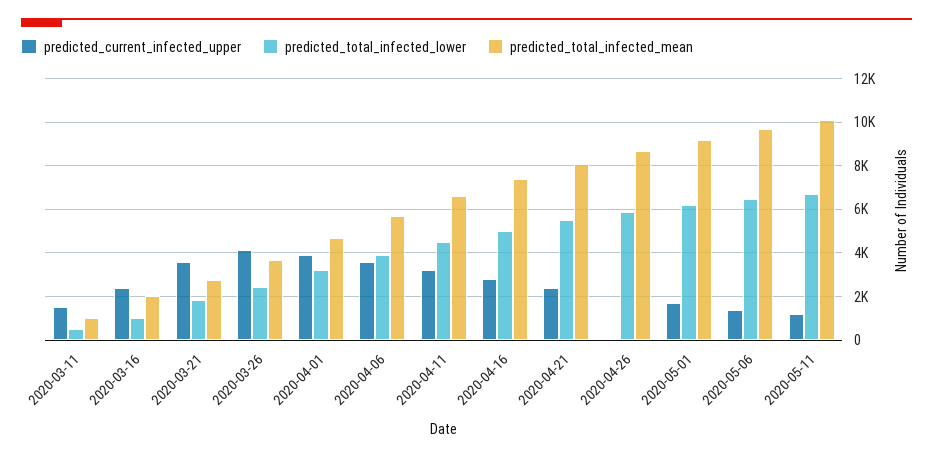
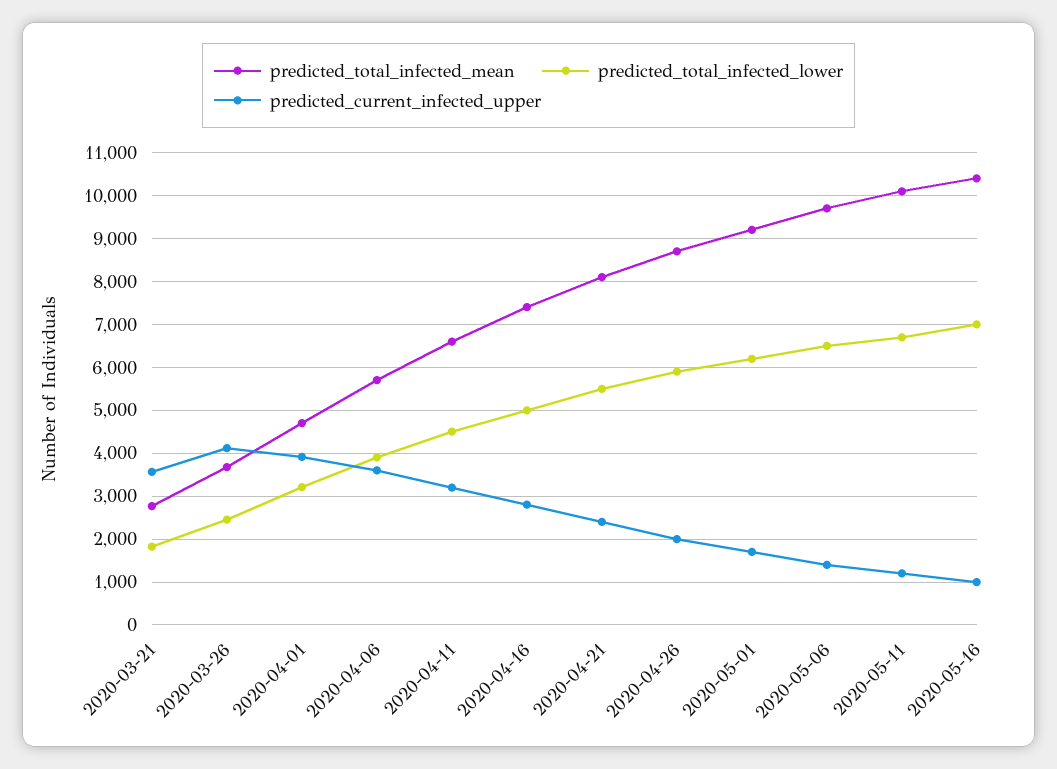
predicted_current_infected_upper, 2020-03-11: 1500 -> none
predicted_total_infected_lower, 2020-03-11: 500 -> none
predicted_total_infected_mean, 2020-03-11: 1000 -> none
predicted_current_infected_upper, 2020-03-16: 2500 -> none
predicted_total_infected_lower, 2020-03-16: 1000 -> none
predicted_total_infected_mean, 2020-03-16: 2000 -> none
predicted_current_infected_upper, 2020-04-26: 0 -> 2000
predicted_total_infected_mean, 2020-05-16: none -> 10400
predicted_total_infected_lower, 2020-05-16: none -> 7000
predicted_current_infected_upper, 2020-05-16: none -> 1000

